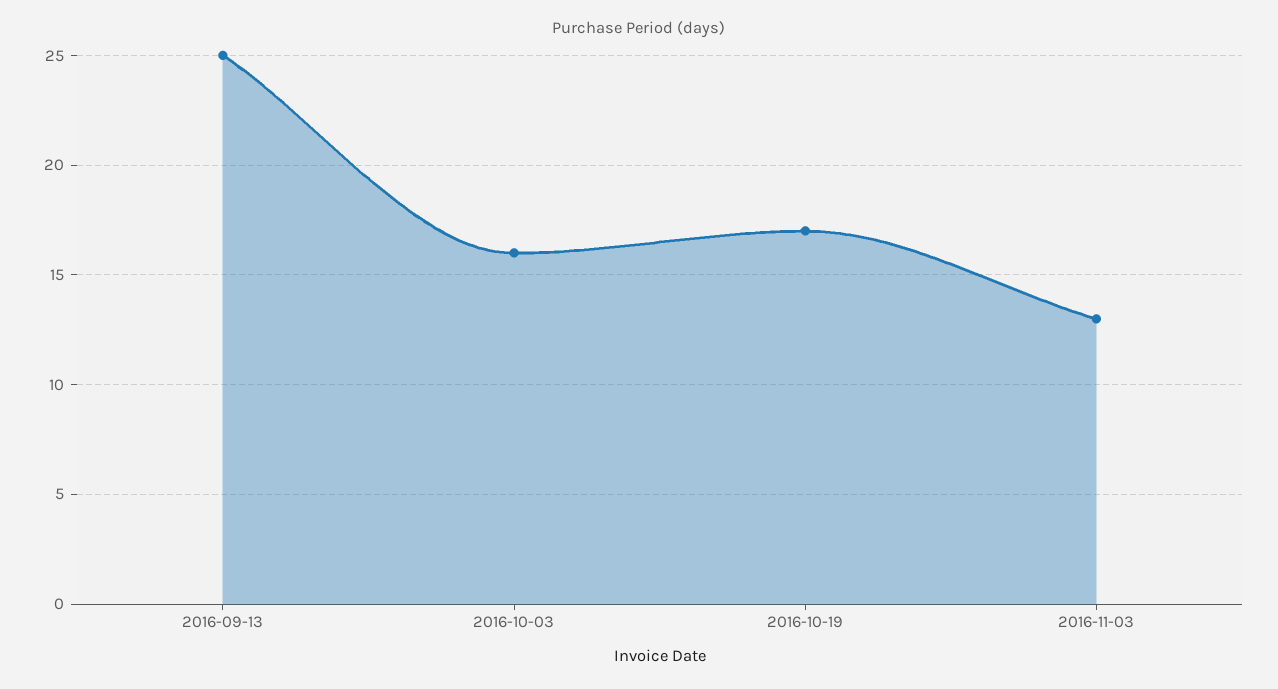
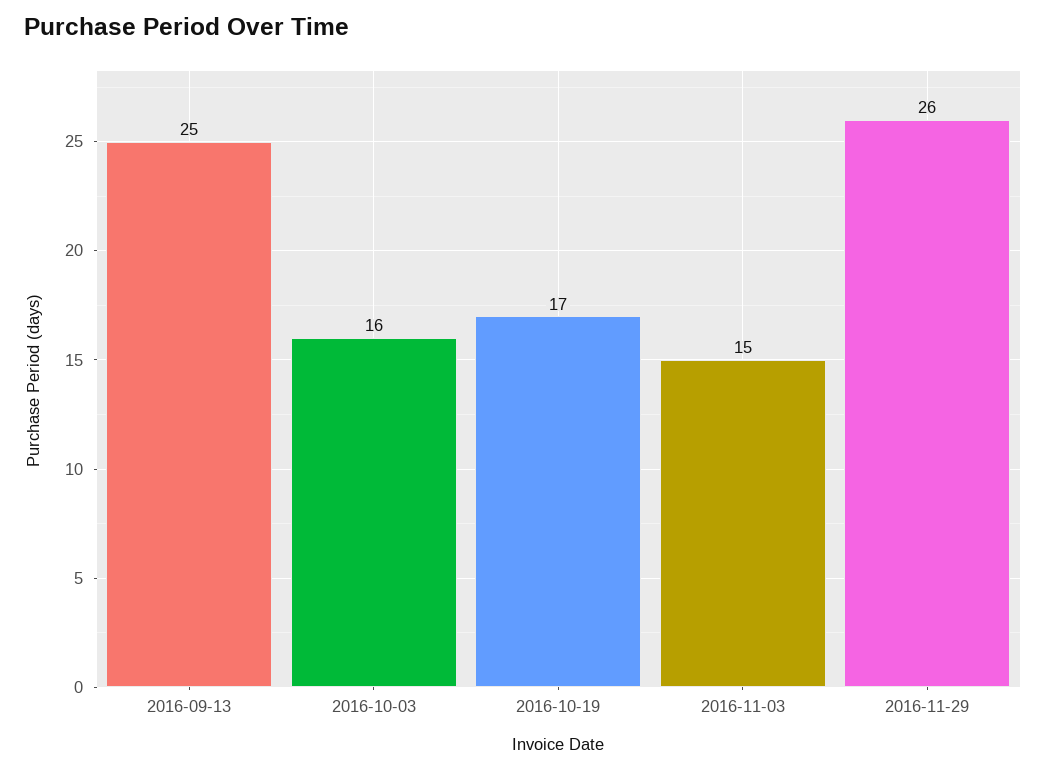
2016-11-03: 13 -> 15
2016-11-29: none -> 26

